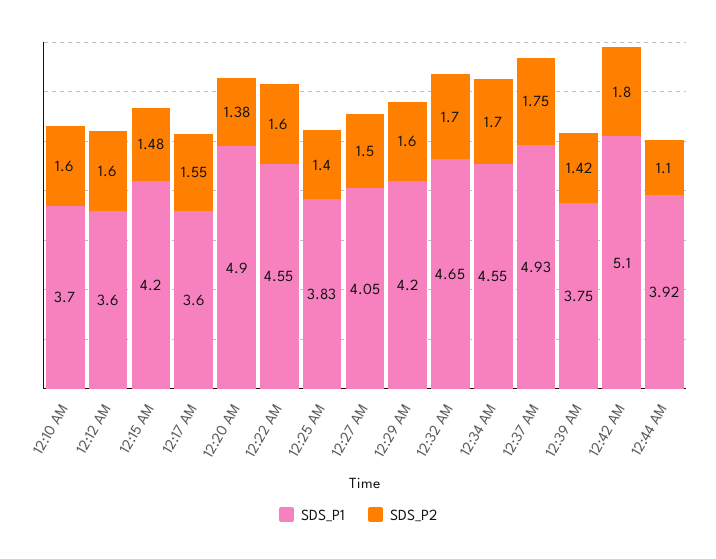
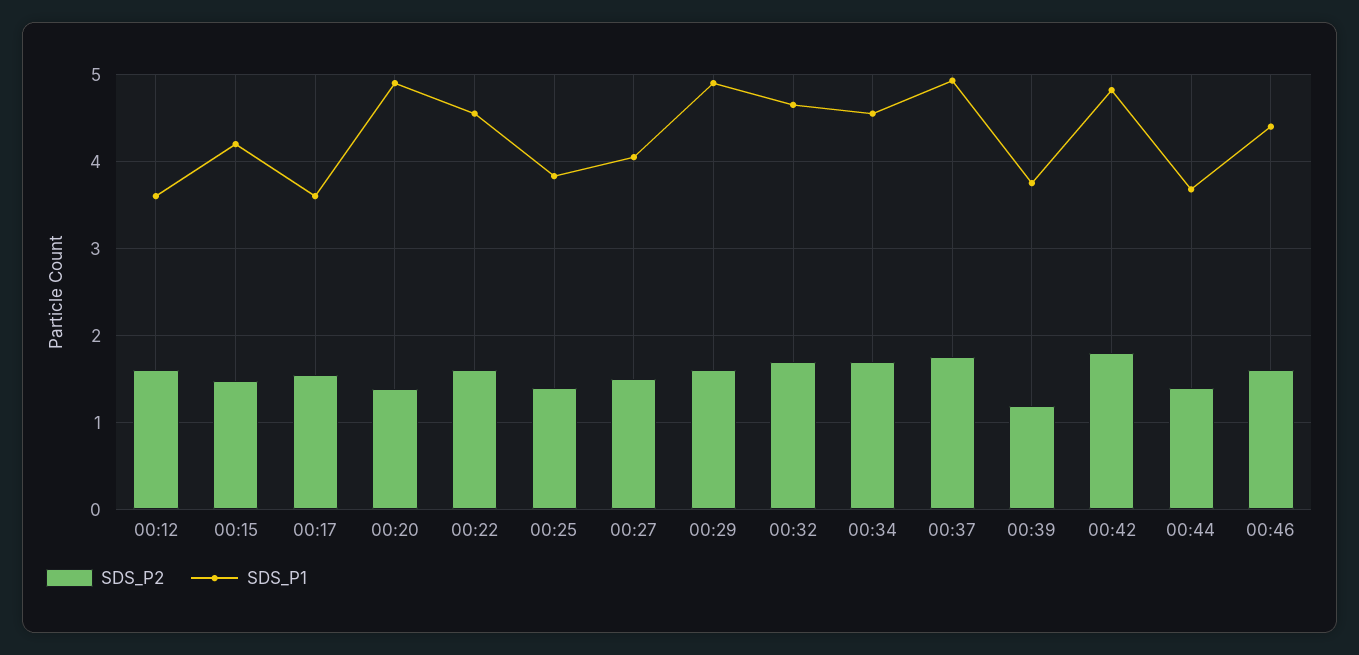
SDS_P1, 12:10 AM: 3.7 -> none
SDS_P2, 12:10 AM: 1.6 -> none
SDS_P1, 12:29 AM: 4.2 -> 4.9
SDS_P2, 12:39 AM: 1.42 -> 1.2
SDS_P1, 12:42 AM: 5.1 -> 4.8
SDS_P1, 12:44 AM: 3.92 -> 3.7
SDS_P2, 12:44 AM: 1.1 -> 1.4
SDS_P2, 00:46: none -> 1.6
SDS_P1, 00:46: none -> 4.4

